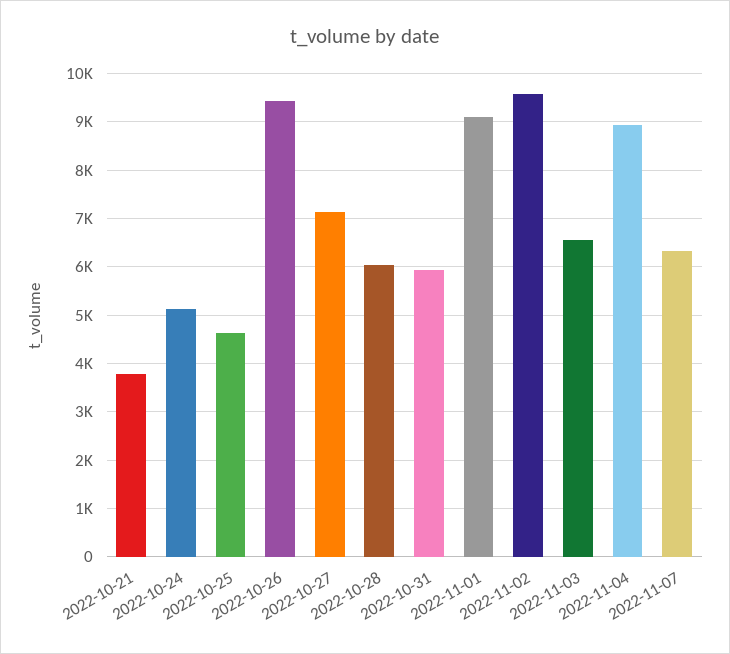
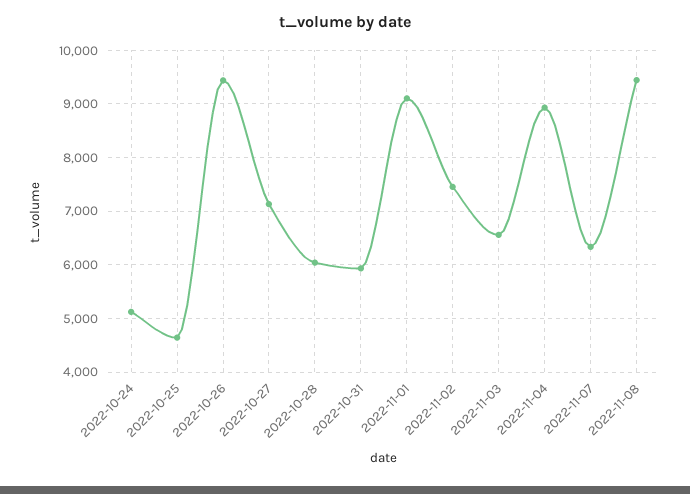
2022-10-21: 3800 -> none
2022-11-02: 9600 -> 7400
2022-11-08: none -> 9400

